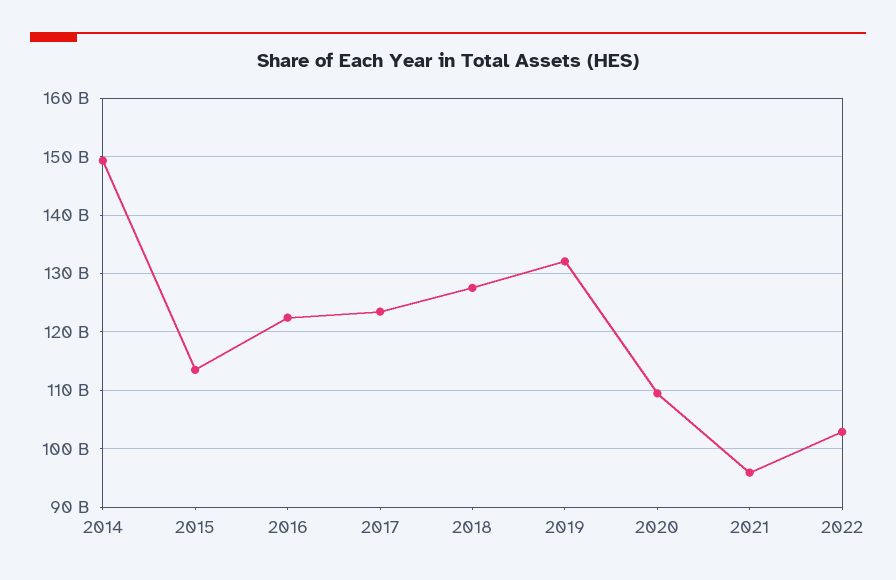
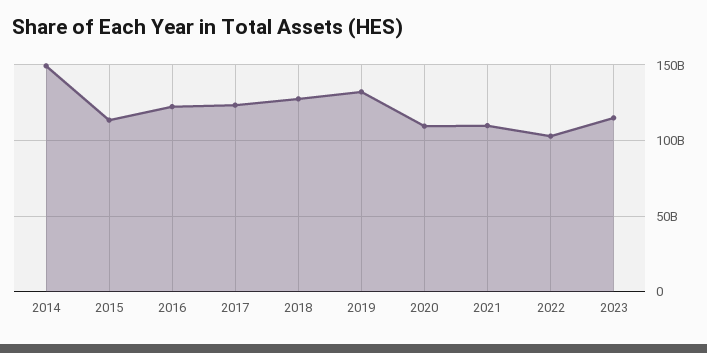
2021: 96000000000 -> 110000000000
2023: none -> 115000000000

